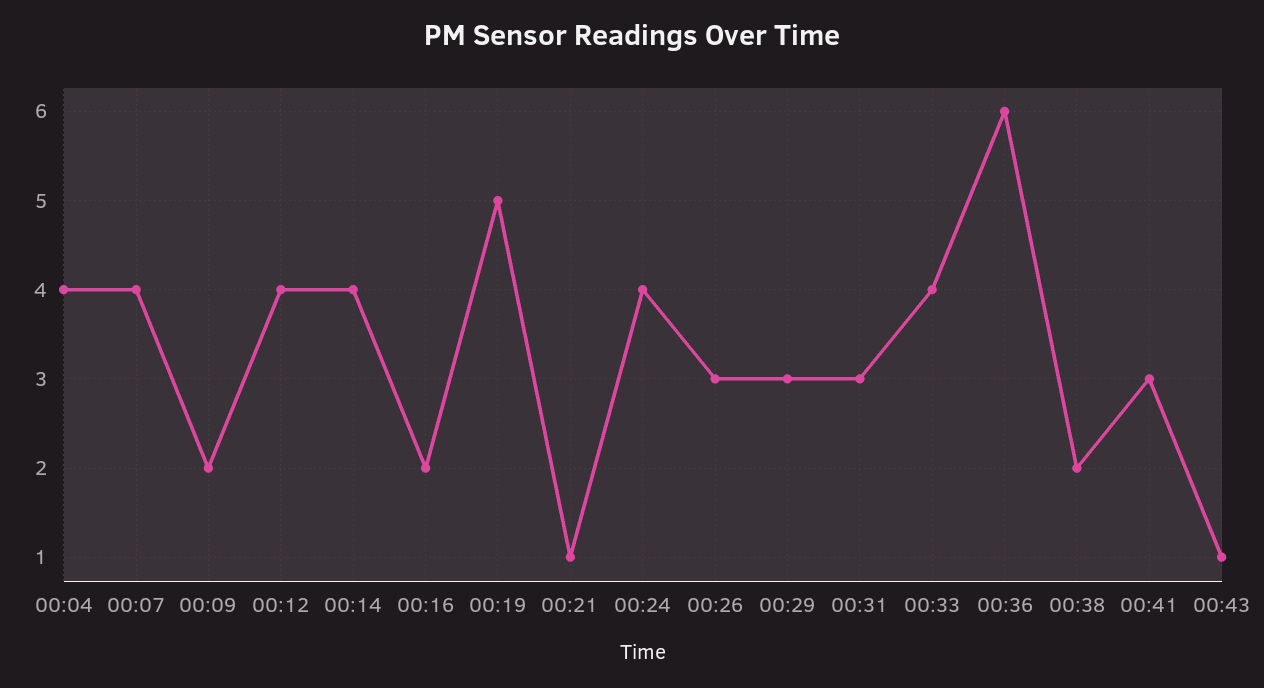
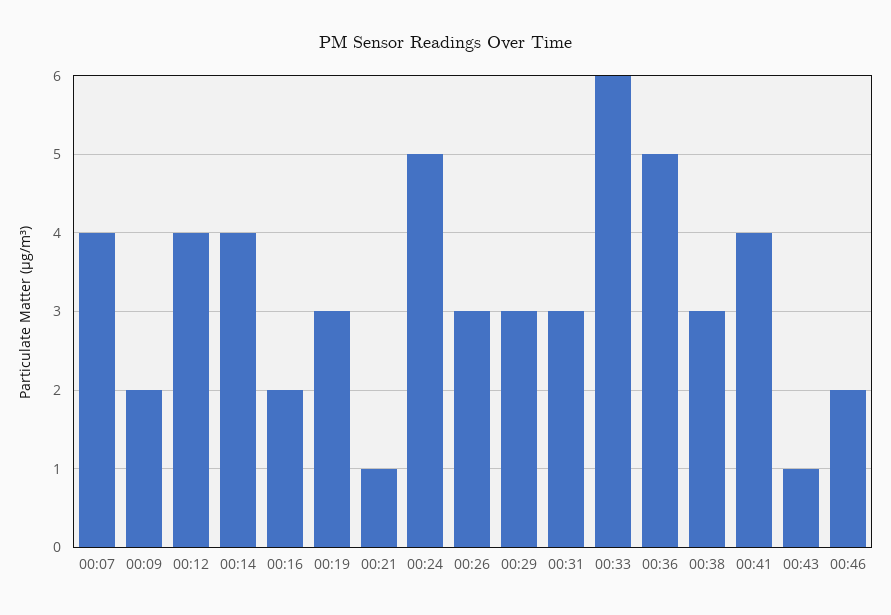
00:04: 4 -> none
00:19: 5 -> 3
00:24: 4 -> 5
00:33: 4 -> 6
00:36: 6 -> 5
00:38: 2 -> 3
00:41: 3 -> 4
00:46: none -> 2

